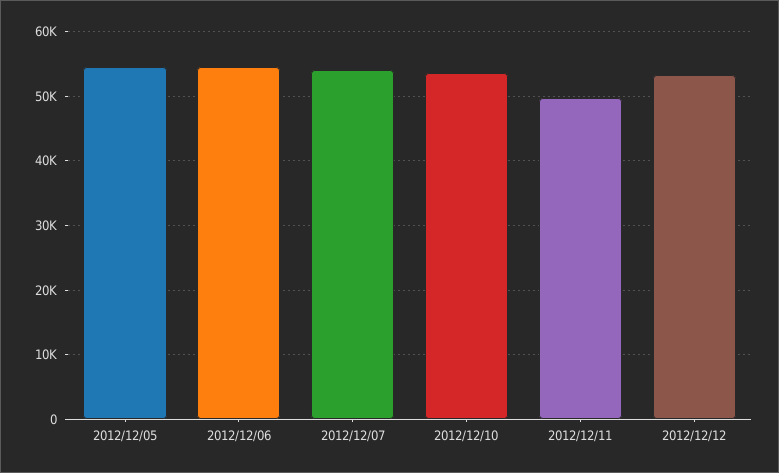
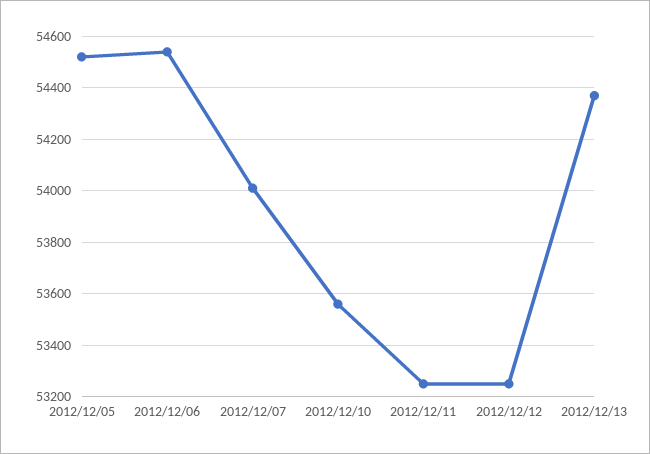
2012/12/11: 50000 -> 53250
2012/12/13: none -> 54375

